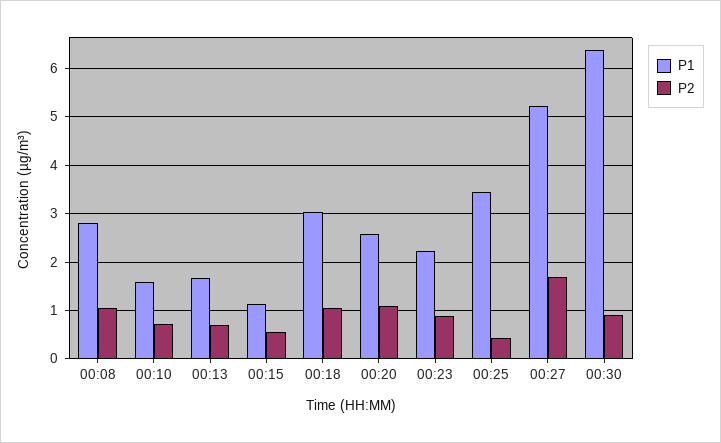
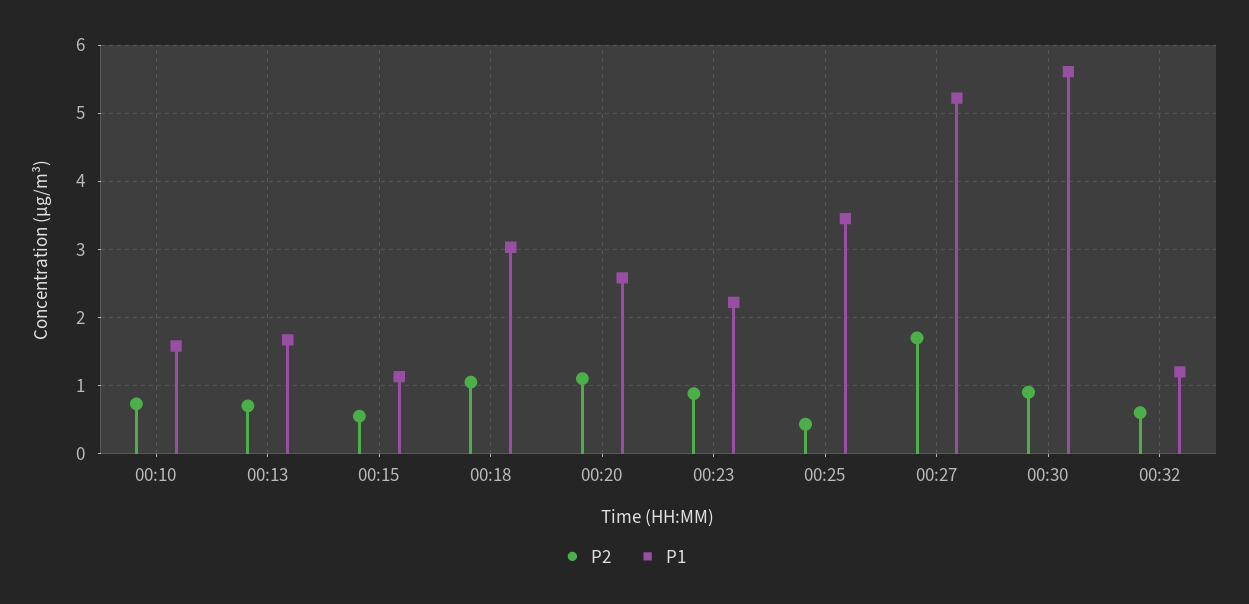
P1, 00:08: 2.8 -> none
P2, 00:08: 1 -> none
P1, 00:30: 6.4 -> 5.6
P2, 00:32: none -> 0.6
P1, 00:32: none -> 1.2

